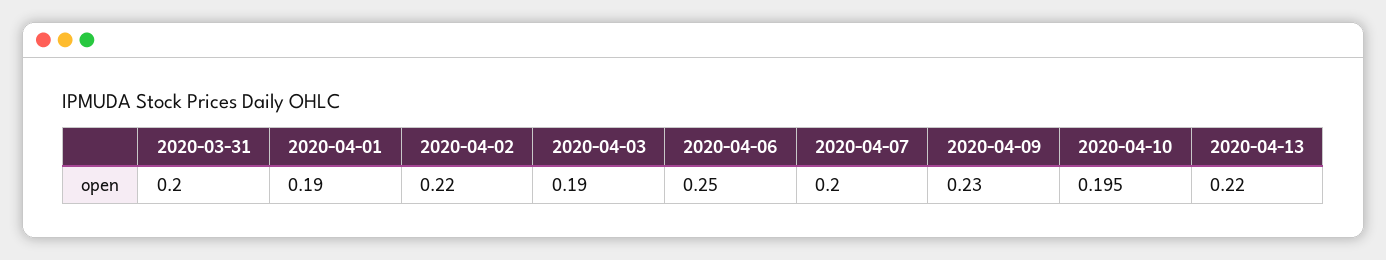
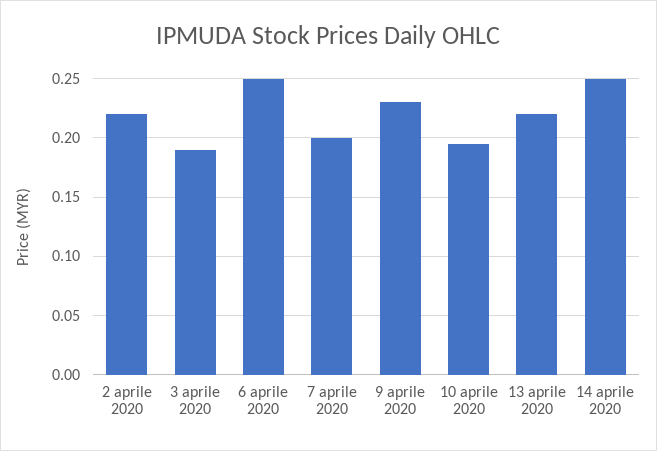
2020-03-31: 0.2 -> none
2020-04-01: 0.19 -> none
14 aprile 2020: none -> 0.25

